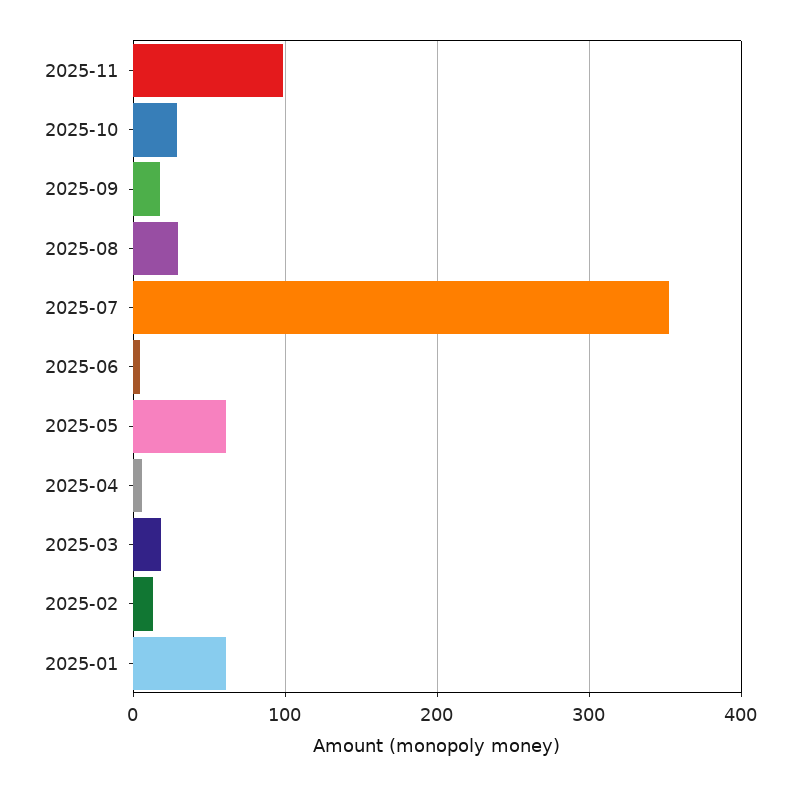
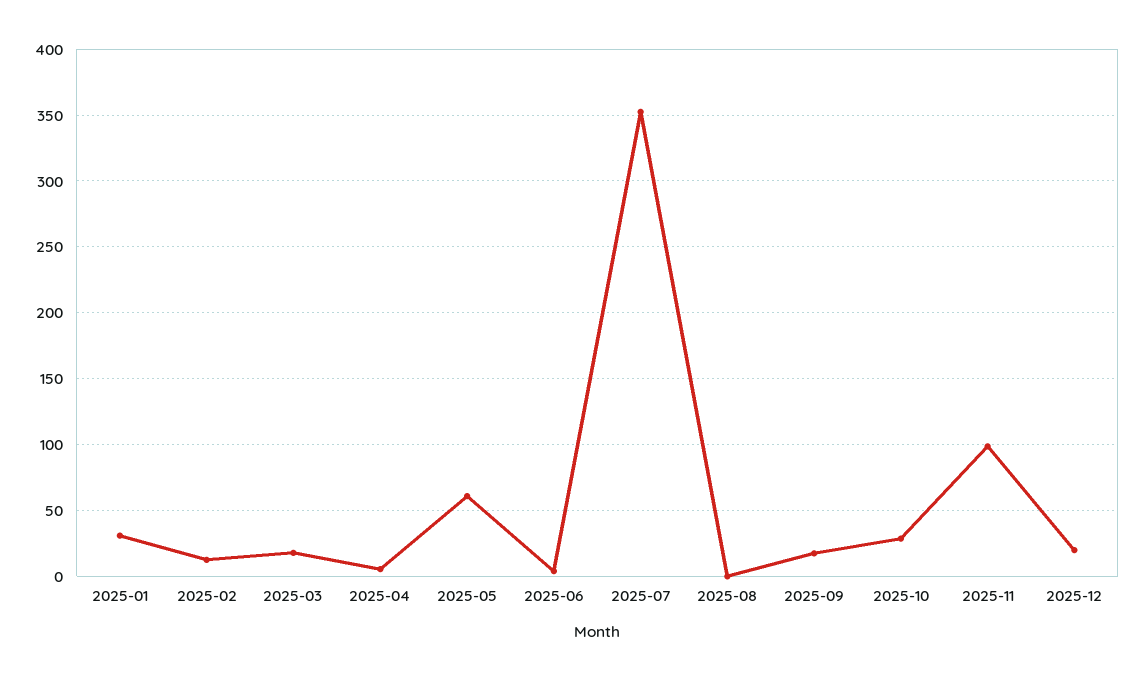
2025-08: 30 -> 0
2025-01: 60 -> 30
2025-12: none -> 20

